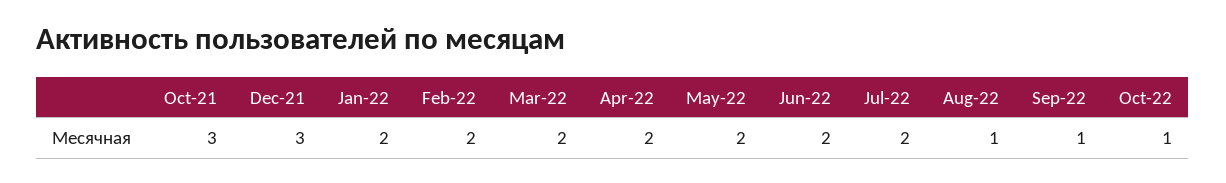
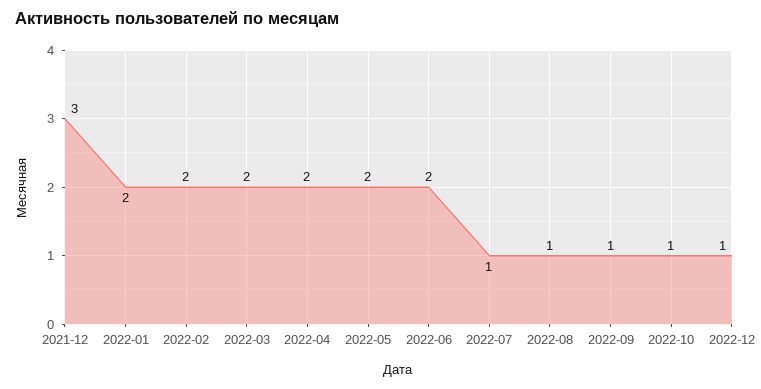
Oct-21: 3 -> none
Jul-22: 2 -> 1
2022-12: none -> 1

